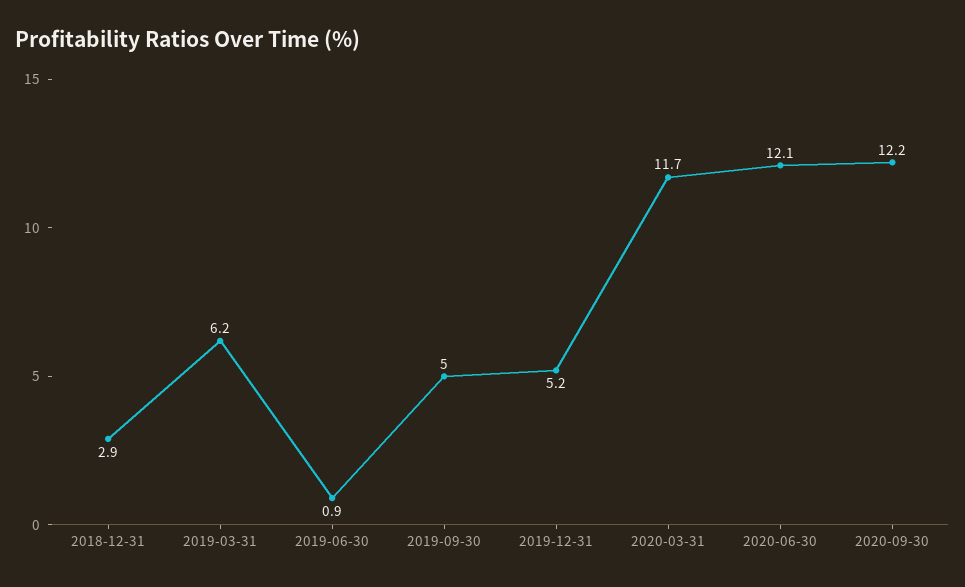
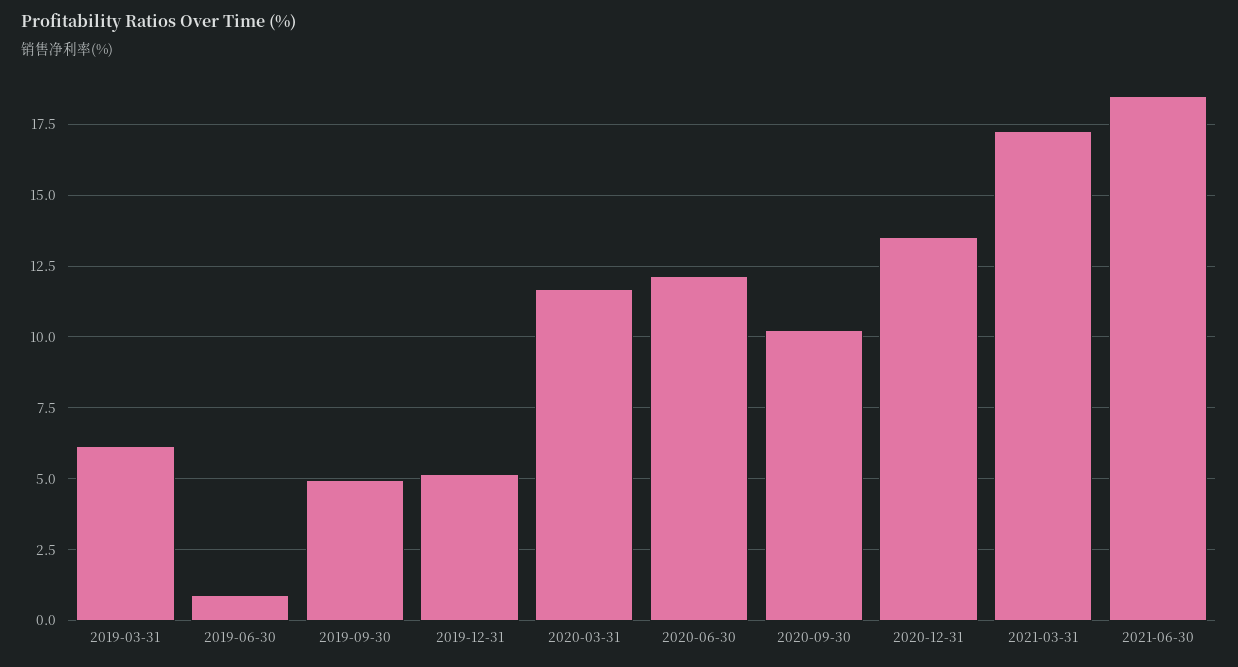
2018-12-31: 2.9 -> none
2020-09-30: 12.2 -> 10.25
2020-12-31: none -> 13.5
2021-03-31: none -> 17.25
2021-06-30: none -> 18.5

